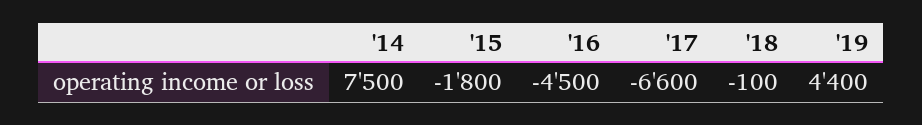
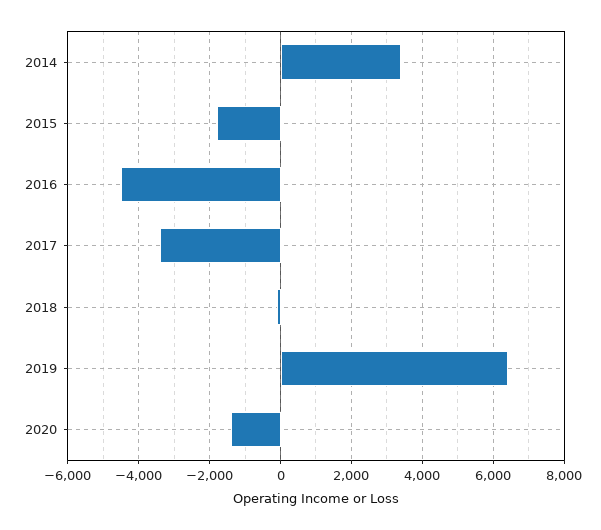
'14: 7500 -> 3400
'17: -6600 -> -3400
'19: 4400 -> 6400
2020: none -> -1400

